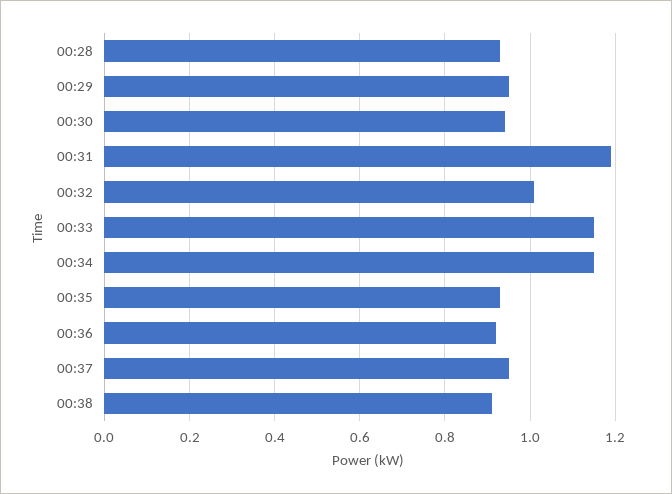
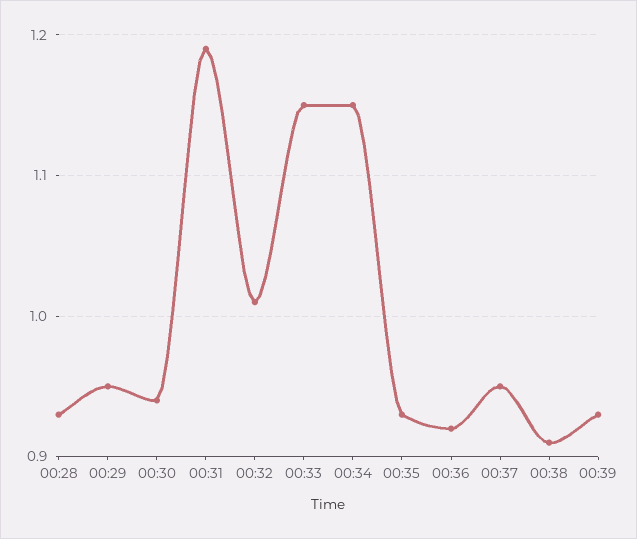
00:39: none -> 0.93

